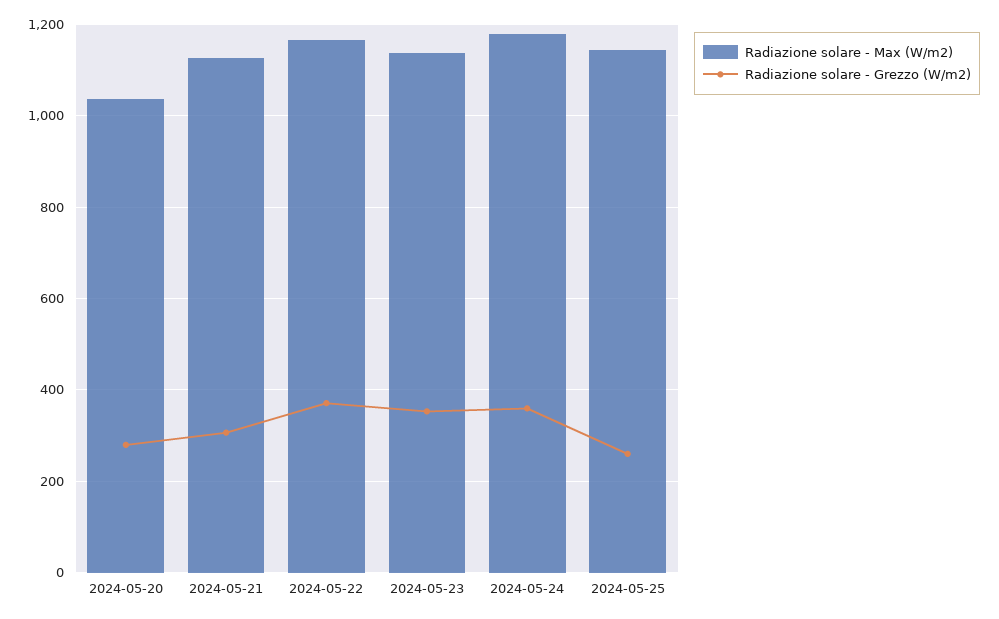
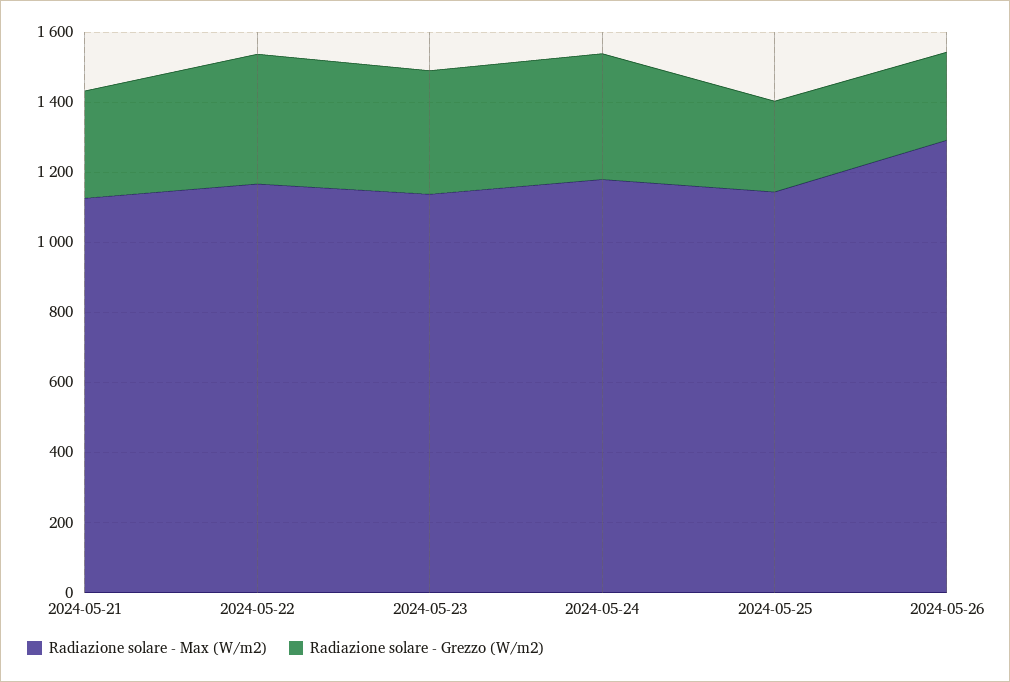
Radiazione solare - Max (W/m2), 2024-05-20: 1040 -> none
Radiazione solare - Grezzo (W/m2), 2024-05-20: 280 -> none
Radiazione solare - Max (W/m2), 2024-05-26: none -> 1300
Radiazione solare - Grezzo (W/m2), 2024-05-26: none -> 250

